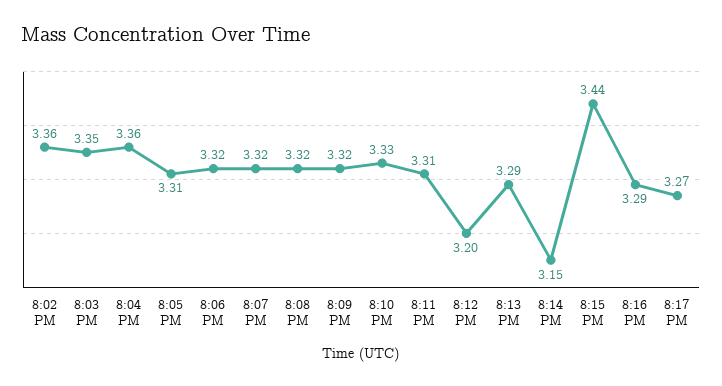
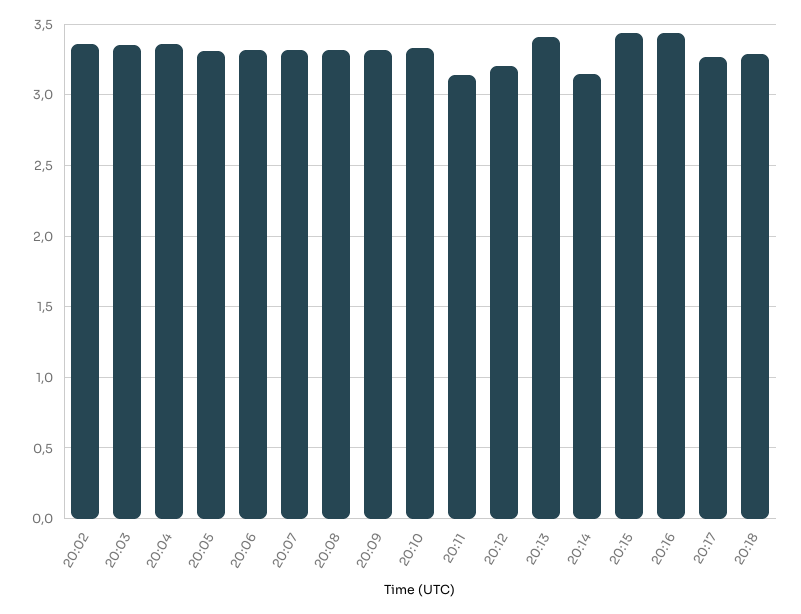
8:11 PM: 3.31 -> 3.15
8:13 PM: 3.29 -> 3.4
8:16 PM: 3.29 -> 3.45
20:18: none -> 3.3

